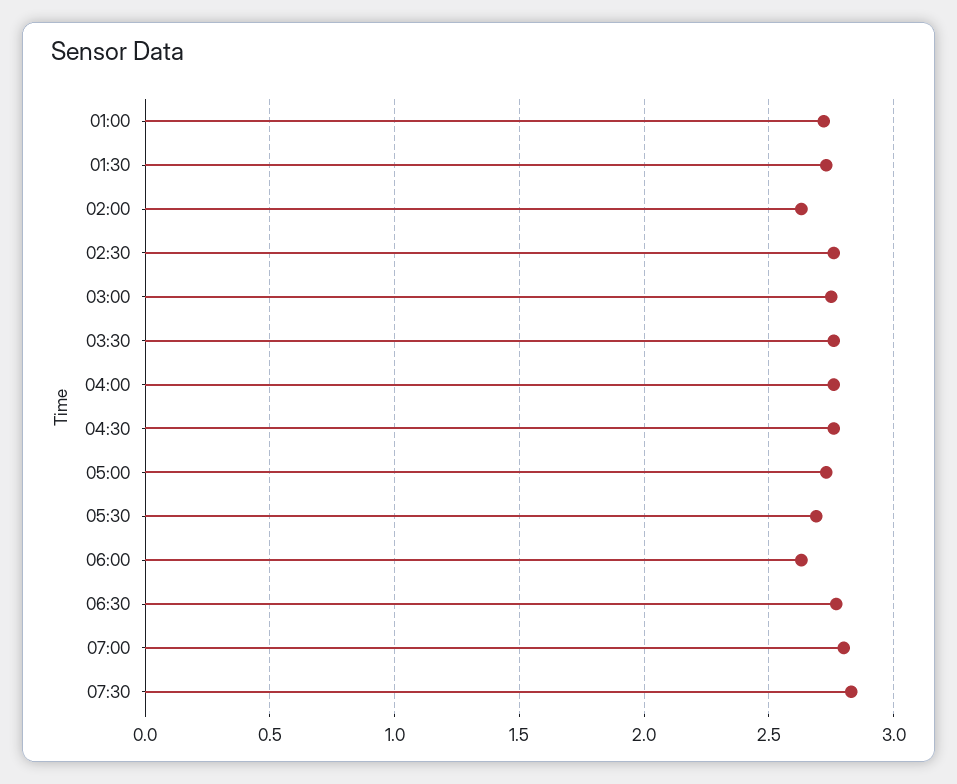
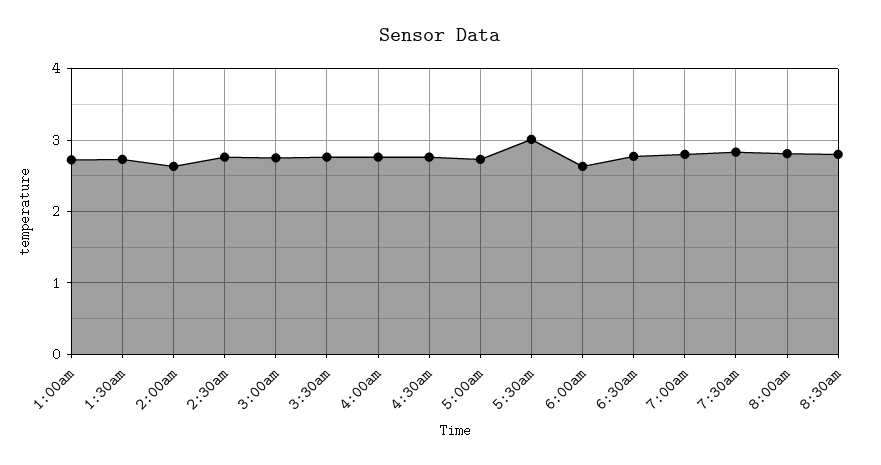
05:30: 2.7 -> 3
8:00am: none -> 2.8
8:30am: none -> 2.8

